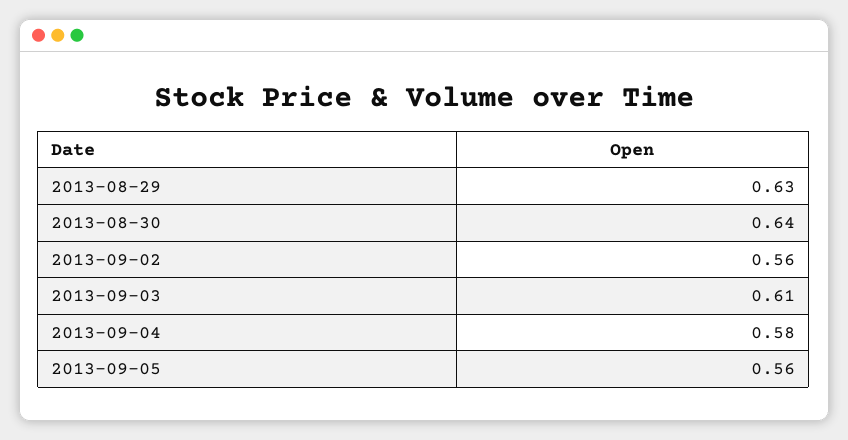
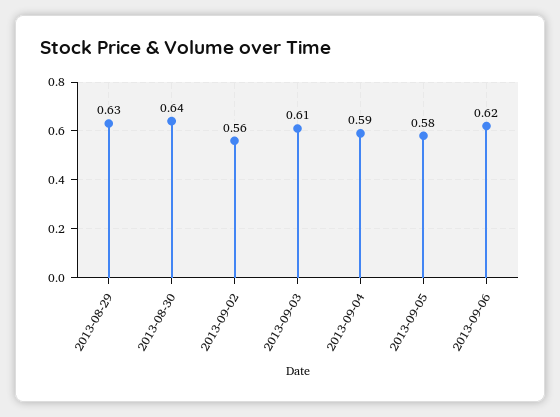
2013-09-04: 0.58 -> 0.59
2013-09-05: 0.56 -> 0.58
2013-09-06: none -> 0.62

